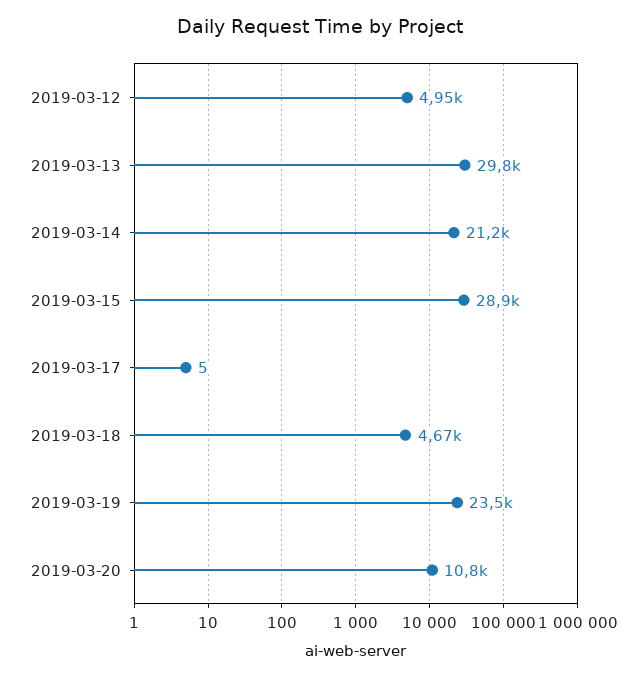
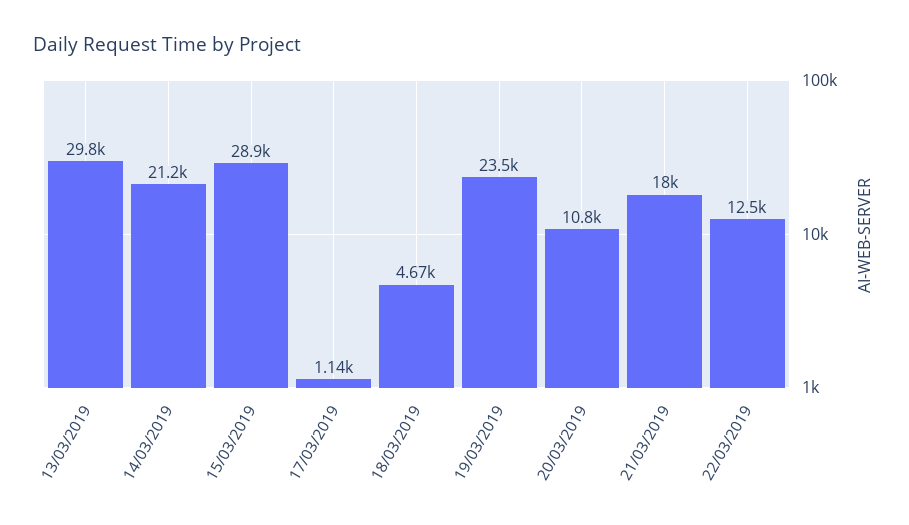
2019-03-12: 4950 -> none
2019-03-17: 5 -> 1140
21/03/2019: none -> 18000
22/03/2019: none -> 12500

